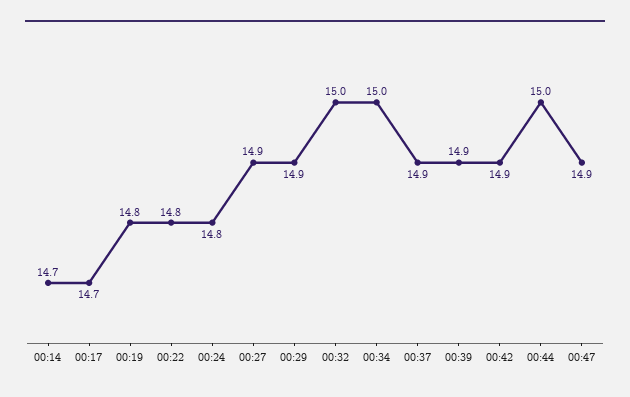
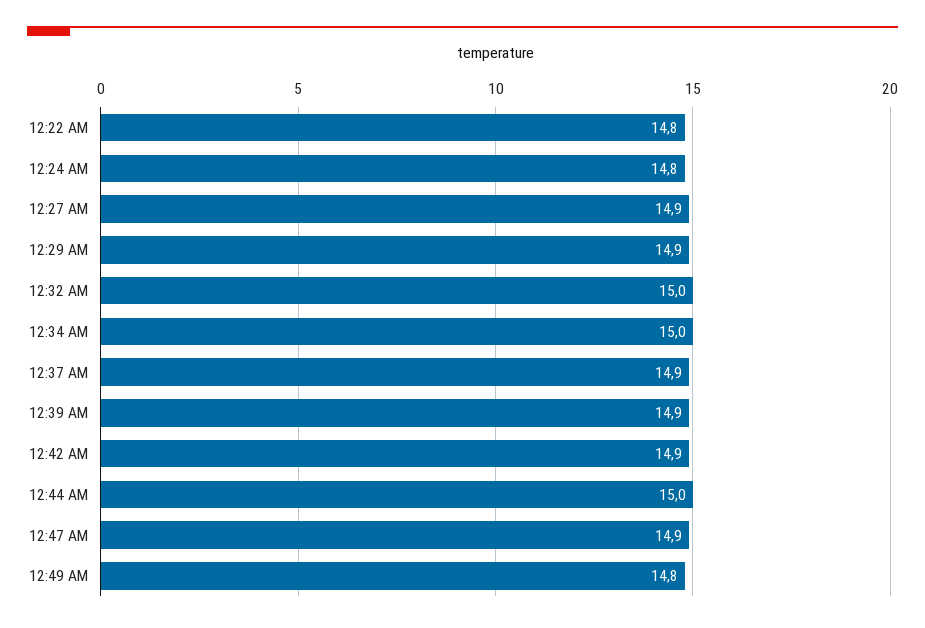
00:14: 14.7 -> none
00:17: 14.7 -> none
00:19: 14.8 -> none
12:49 AM: none -> 14.8

